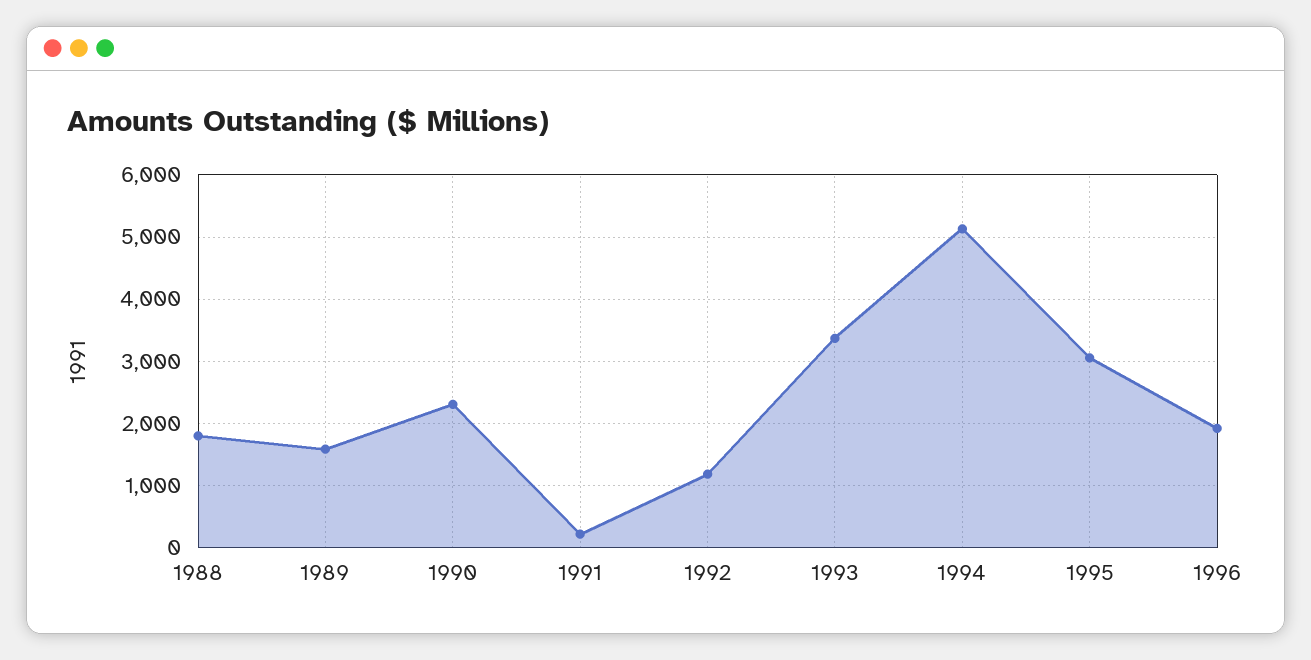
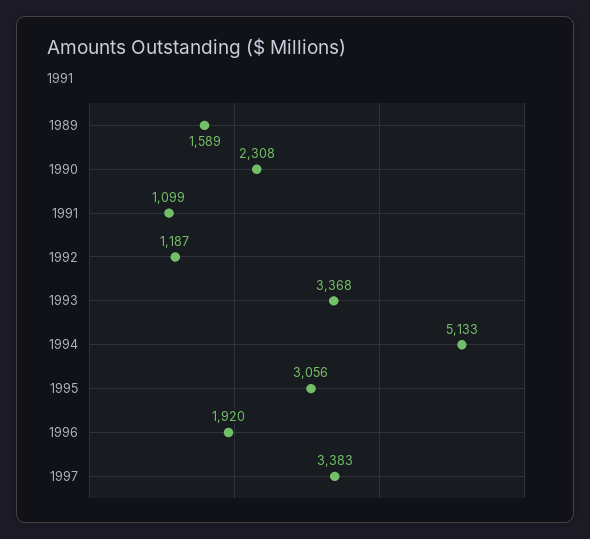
1988: 1800 -> none
1991: 200 -> 1099
1997: none -> 3383

